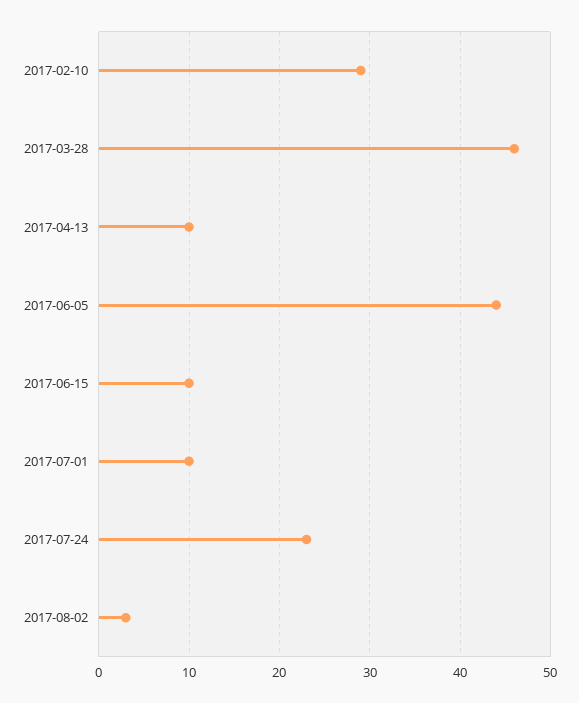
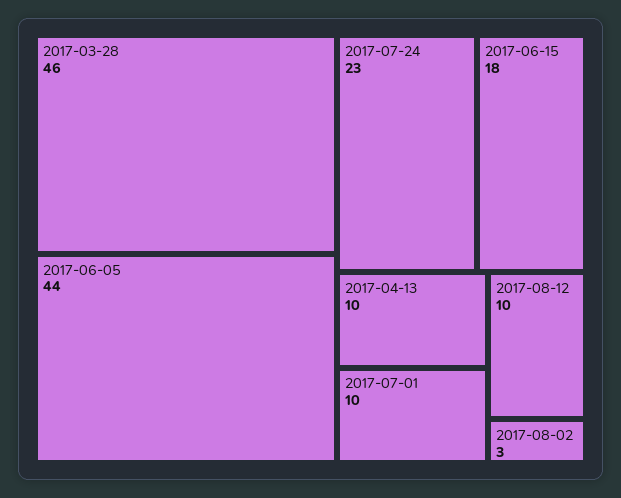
2017-02-10: 29 -> none
2017-06-15: 10 -> 18
2017-08-12: none -> 10

